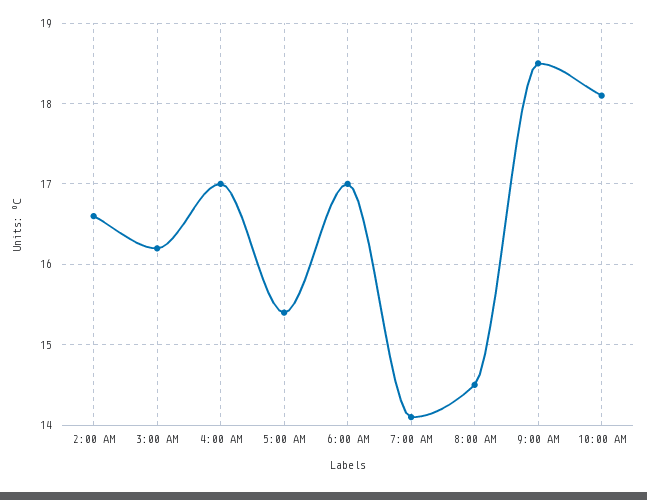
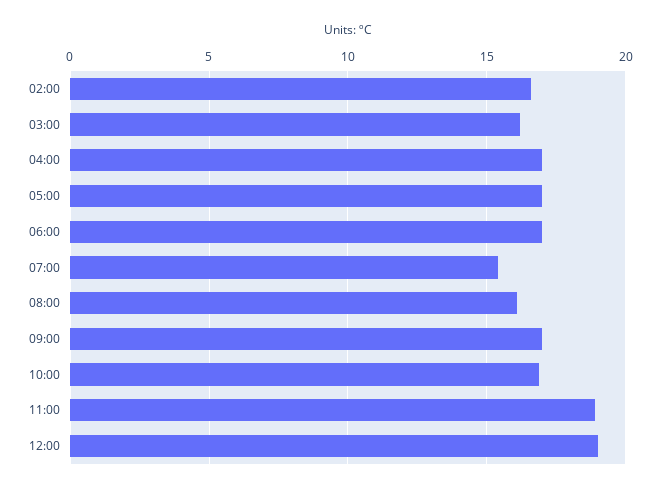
5:00 AM: 15.4 -> 17
7:00 AM: 14.1 -> 15.5
8:00 AM: 14.5 -> 16
9:00 AM: 18.5 -> 17
10:00 AM: 18.1 -> 17
11:00: none -> 19
12:00: none -> 19

